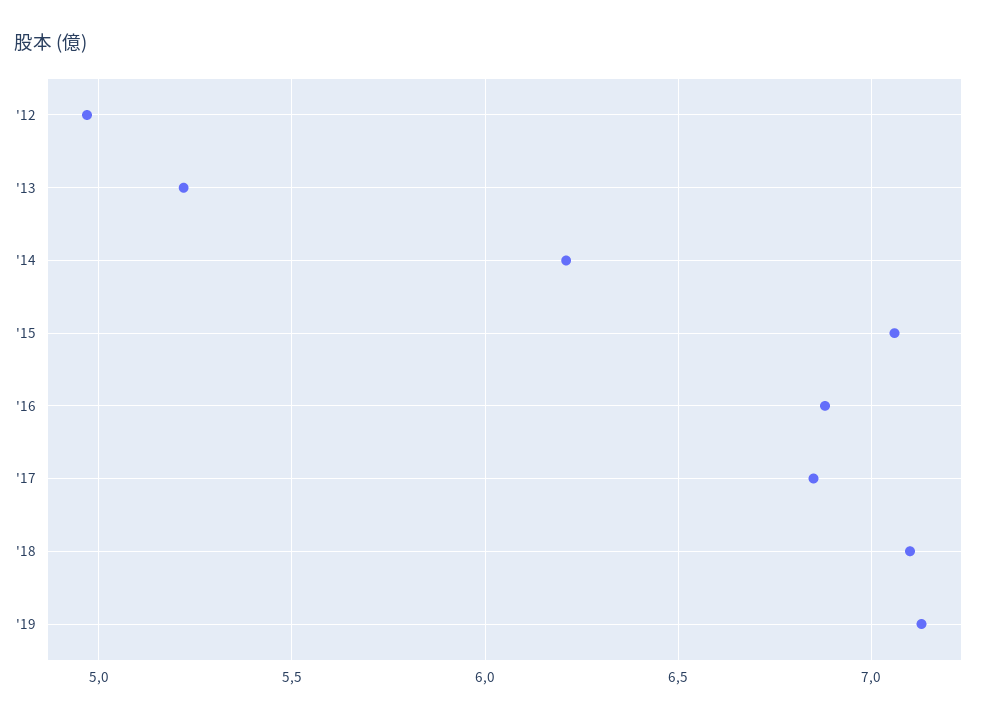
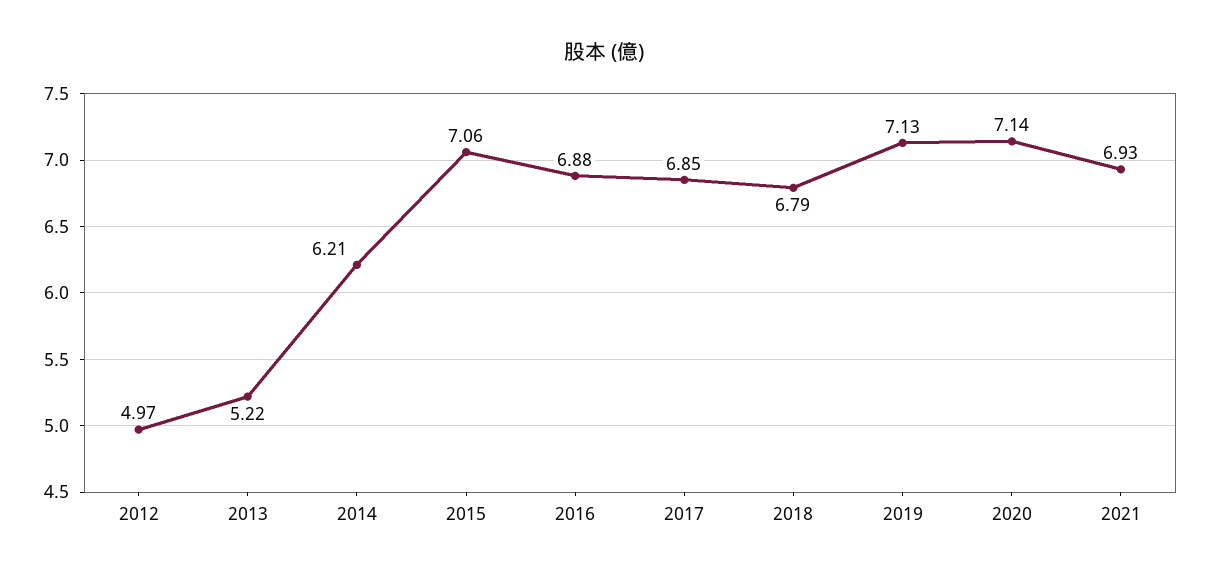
'18: 7.1 -> 6.79
2020: none -> 7.14
2021: none -> 6.93

